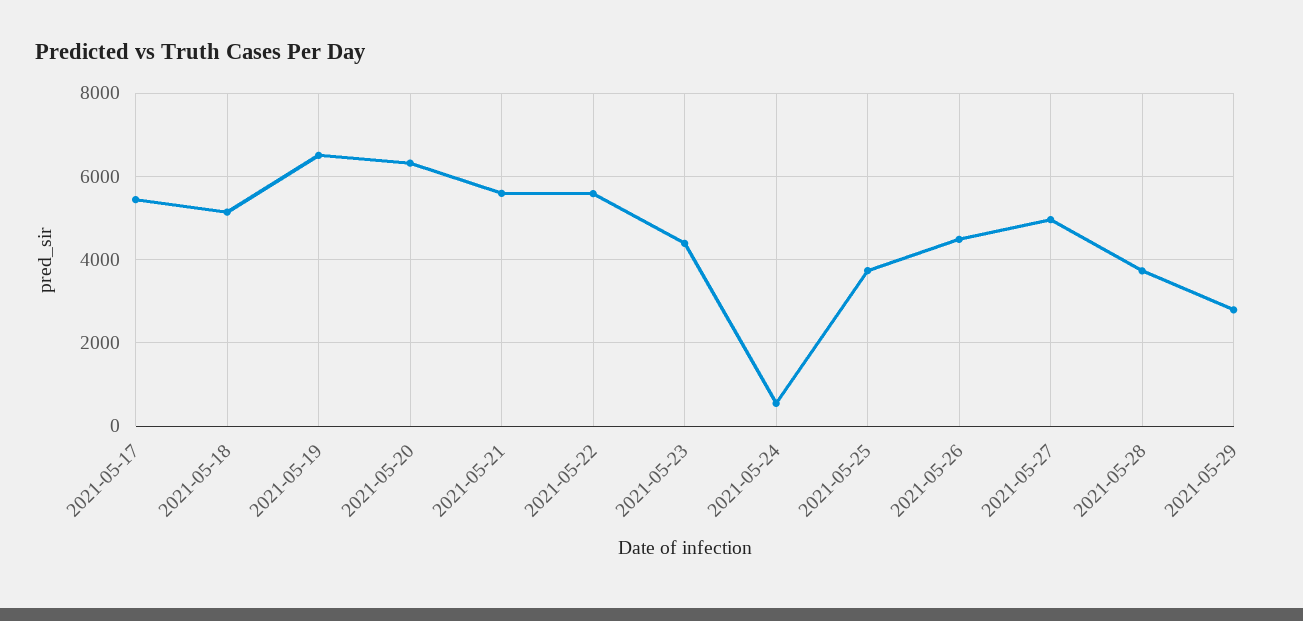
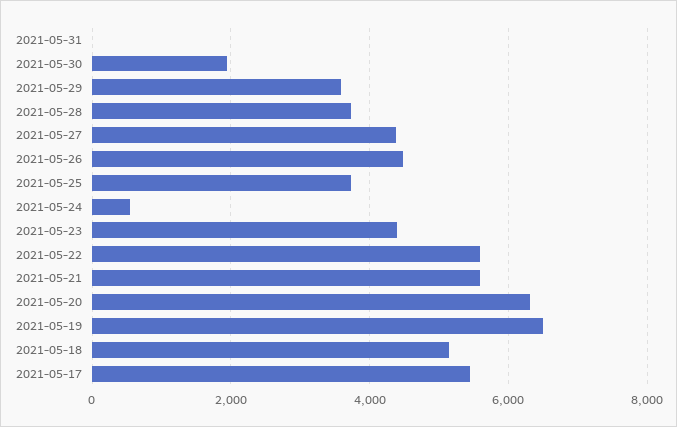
2021-05-27: 5000 -> 4400
2021-05-29: 2800 -> 3600
2021-05-31: none -> 0
2021-05-30: none -> 2000

